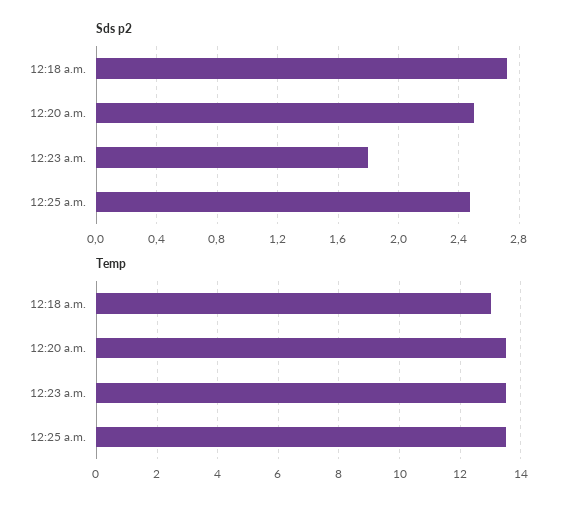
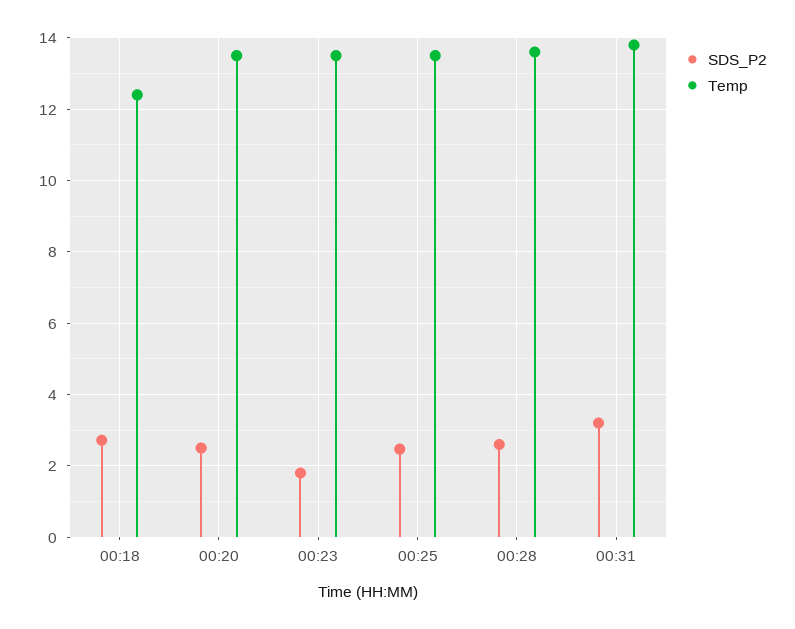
Temp, 12:18 a.m.: 13 -> 12.4
Sds p2, 00:28: none -> 2.6
Temp, 00:28: none -> 13.6
Sds p2, 00:31: none -> 3.2
Temp, 00:31: none -> 13.8

